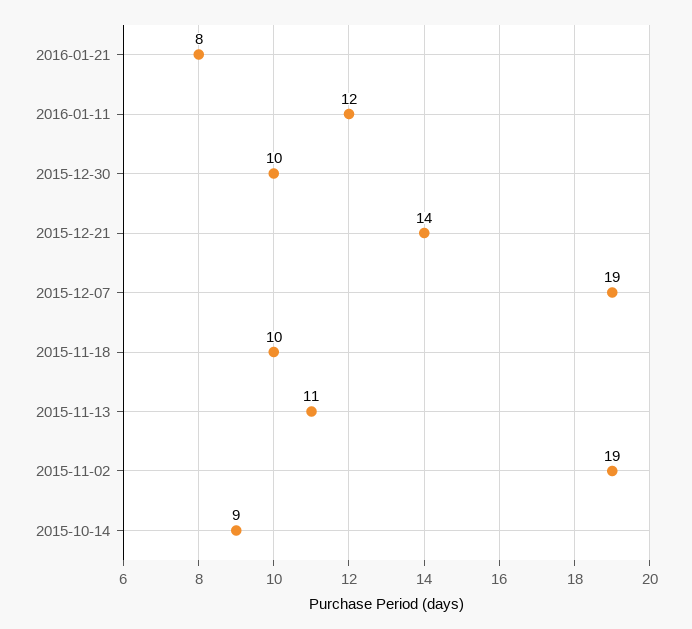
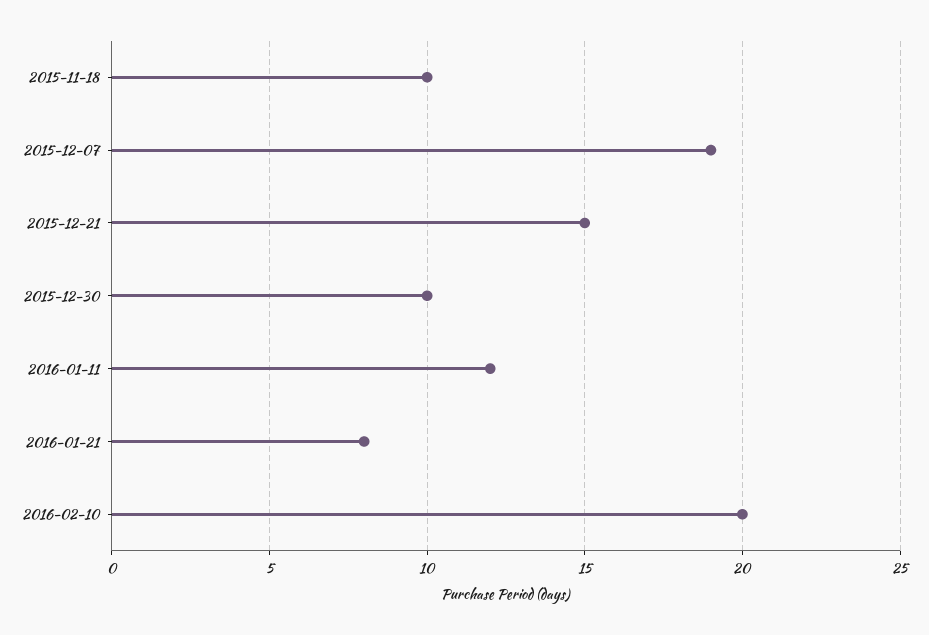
2015-12-21: 14 -> 15
2015-11-13: 11 -> none
2015-11-02: 19 -> none
2015-10-14: 9 -> none
2016-02-10: none -> 20

